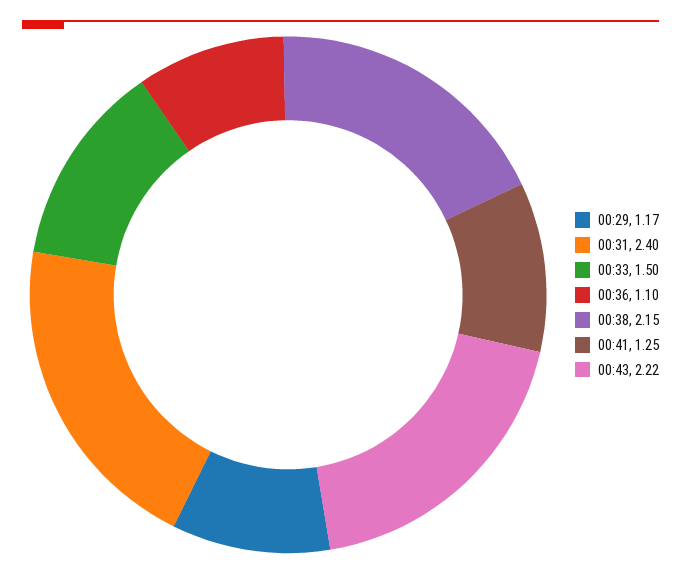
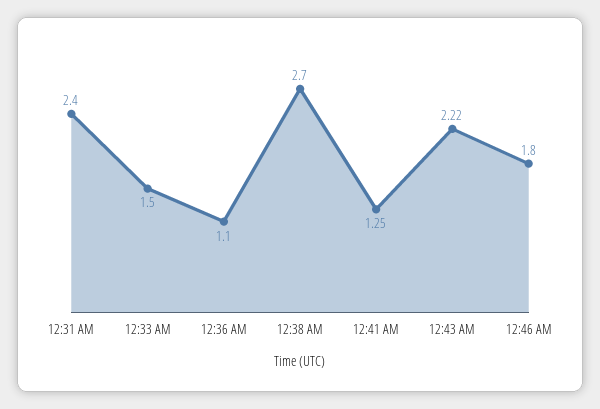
00:29: 1.17 -> none
00:38: 2.15 -> 2.7
12:46 AM: none -> 1.8

